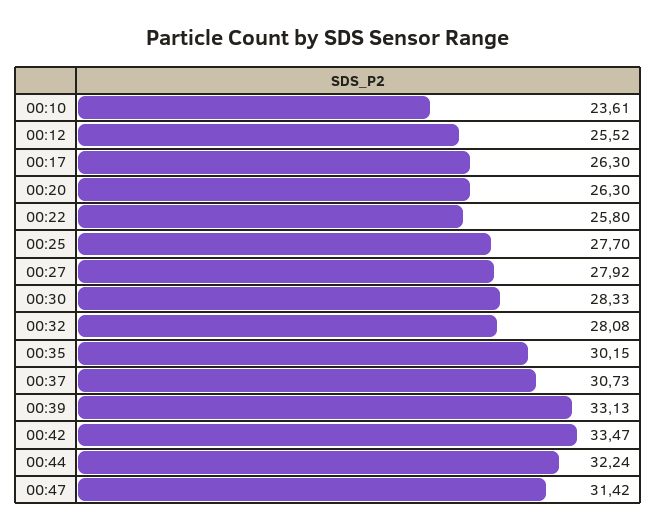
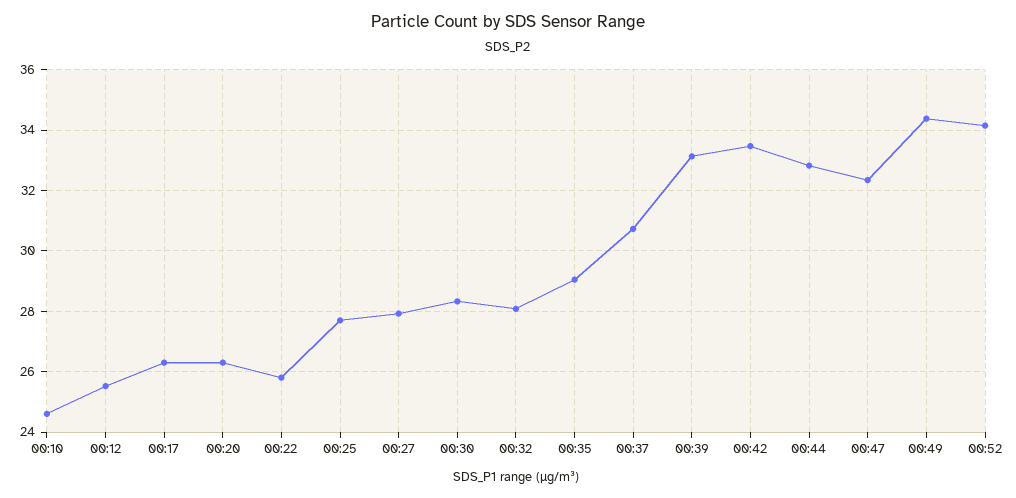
00:10: 23.61 -> 24.6
00:35: 30.15 -> 29
00:44: 32.24 -> 32.8
00:47: 31.42 -> 32.4
00:49: none -> 34.4
00:52: none -> 34.2

